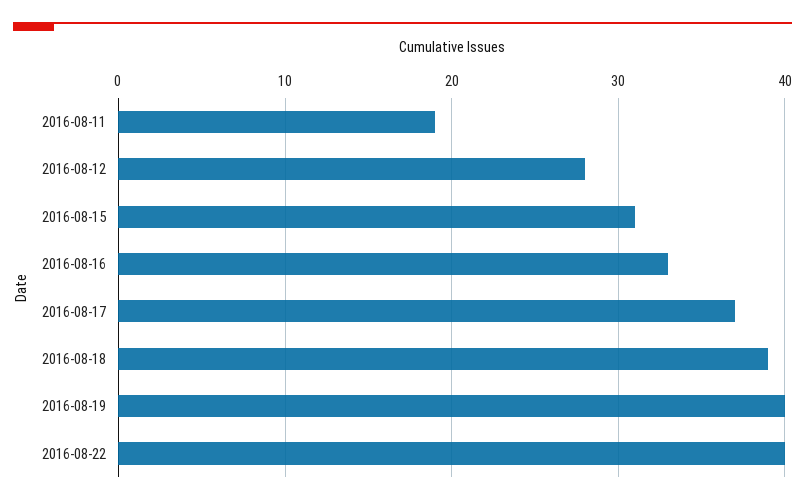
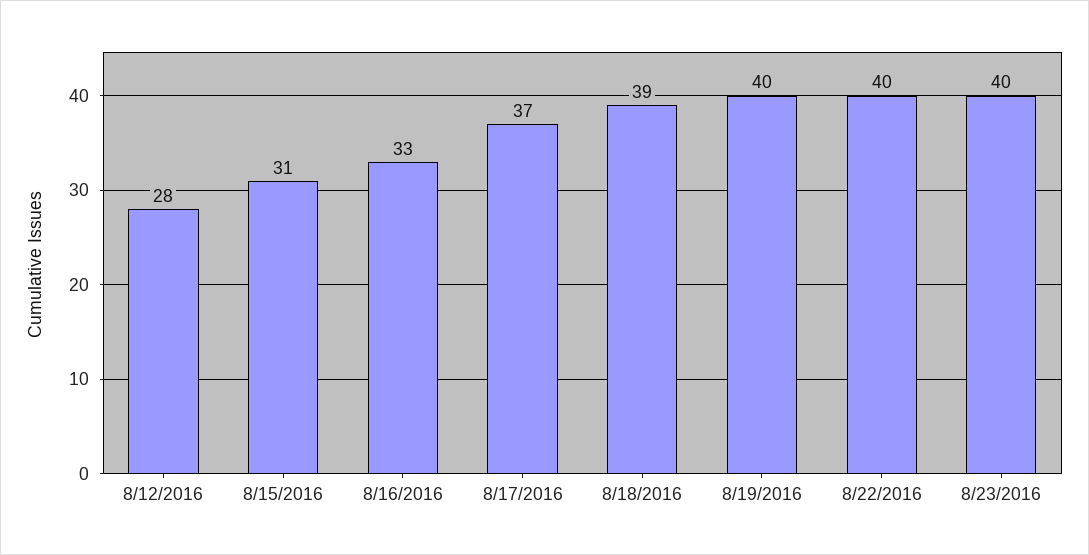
2016-08-11: 19 -> none
8/23/2016: none -> 40

